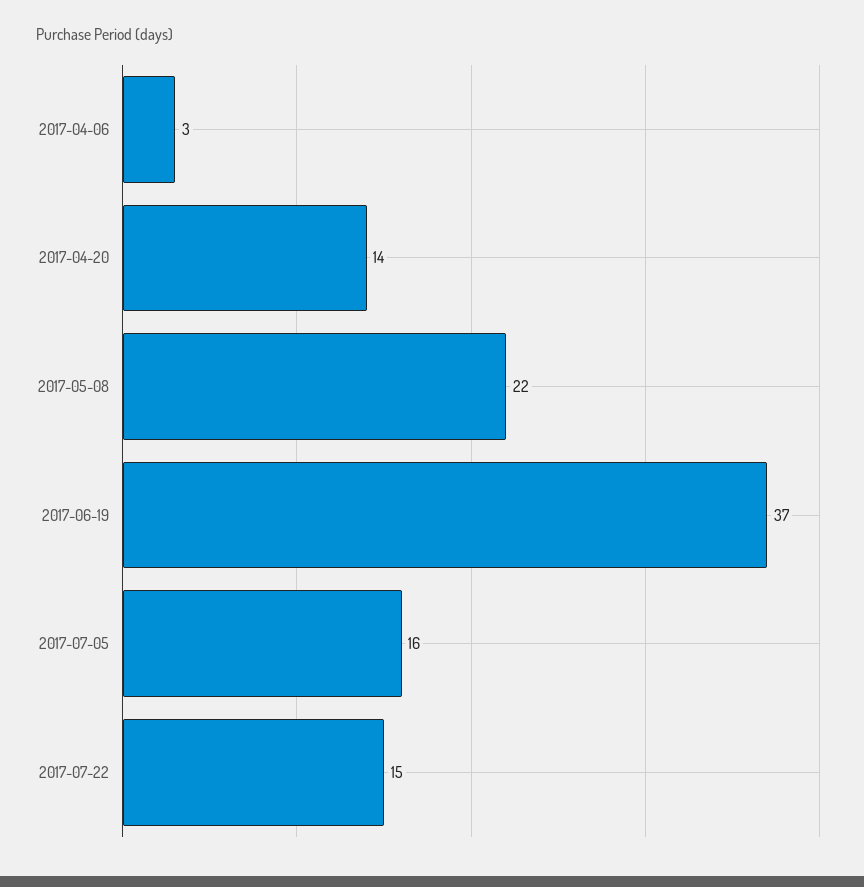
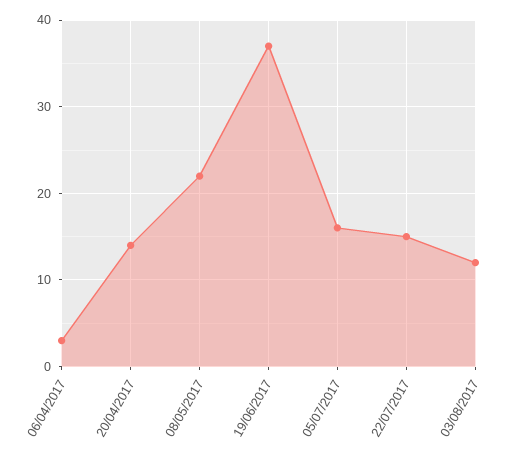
03/08/2017: none -> 12

